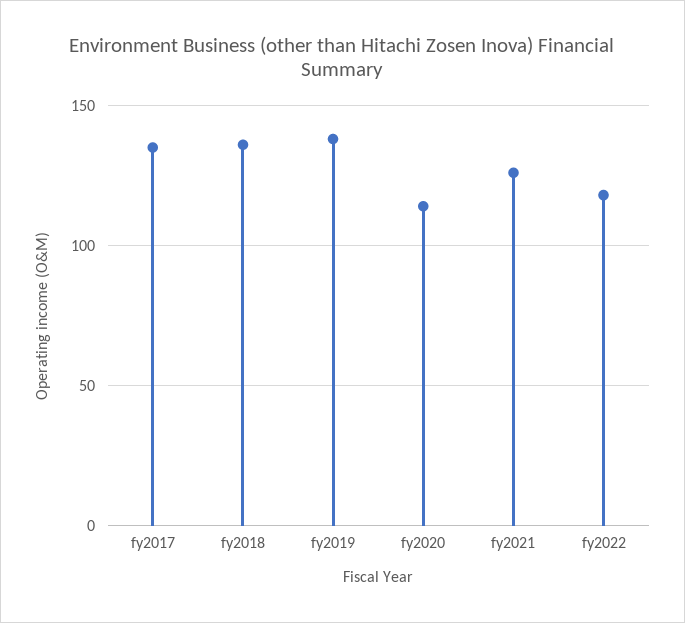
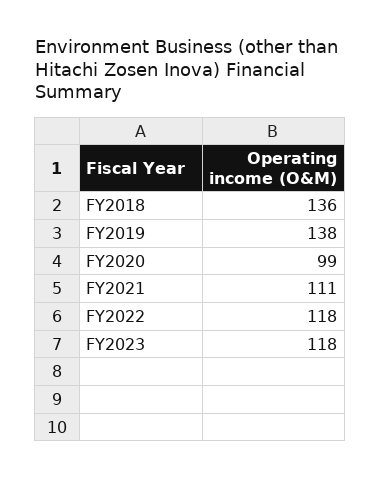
fy2017: 135 -> none
fy2020: 115 -> 99
fy2021: 125 -> 111
FY2023: none -> 118

